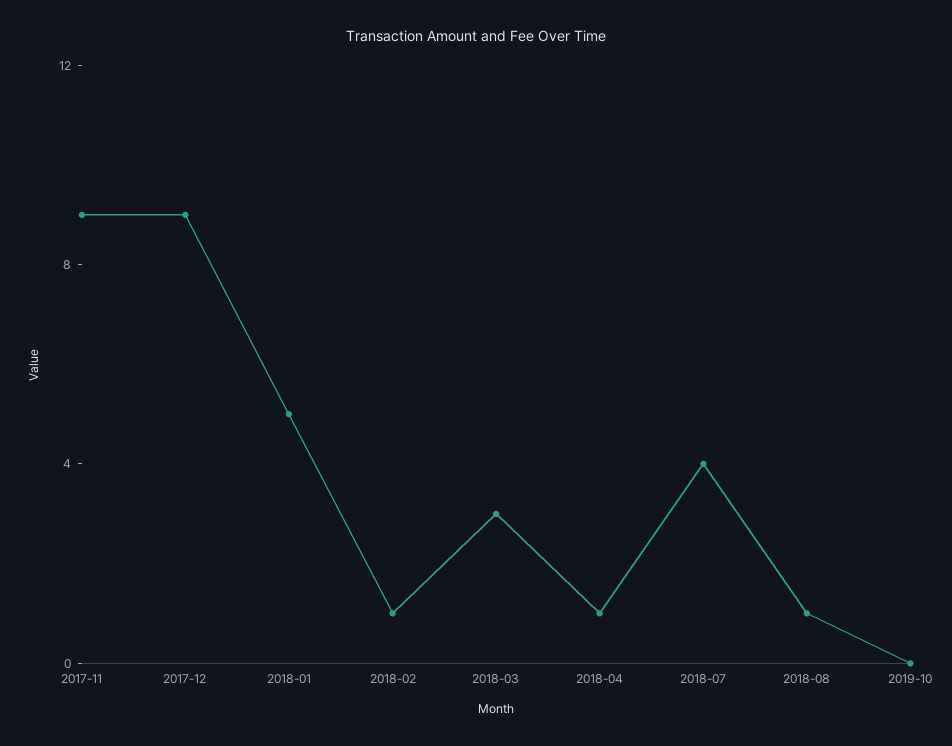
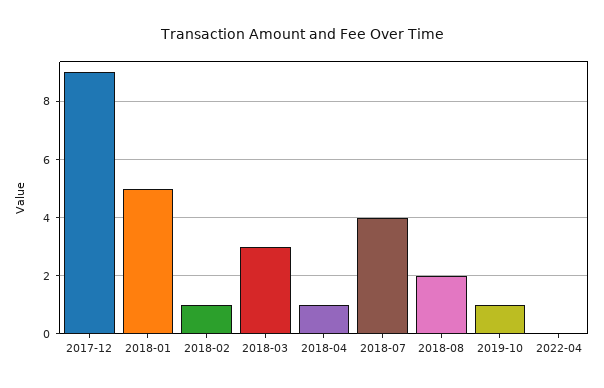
2017-11: 9 -> none
2018-08: 1 -> 2
2019-10: 0 -> 1
2022-04: none -> 0

